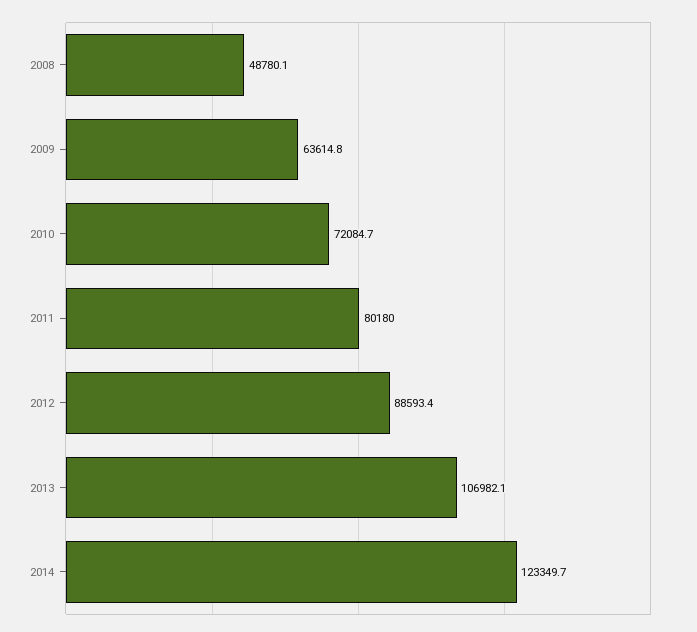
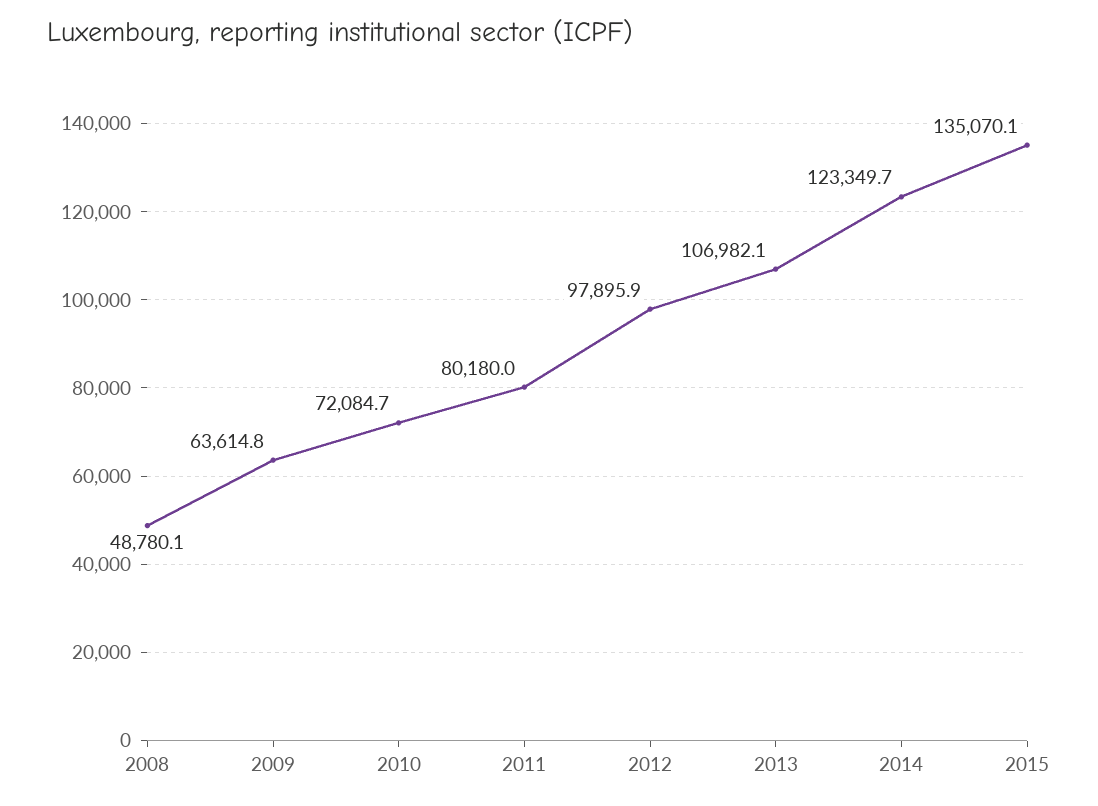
2012: 88593.4 -> 97895.9
2015: none -> 135070.1

